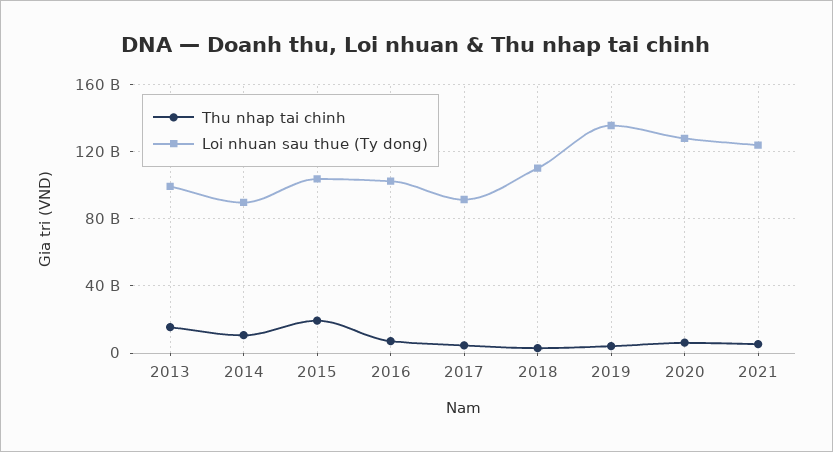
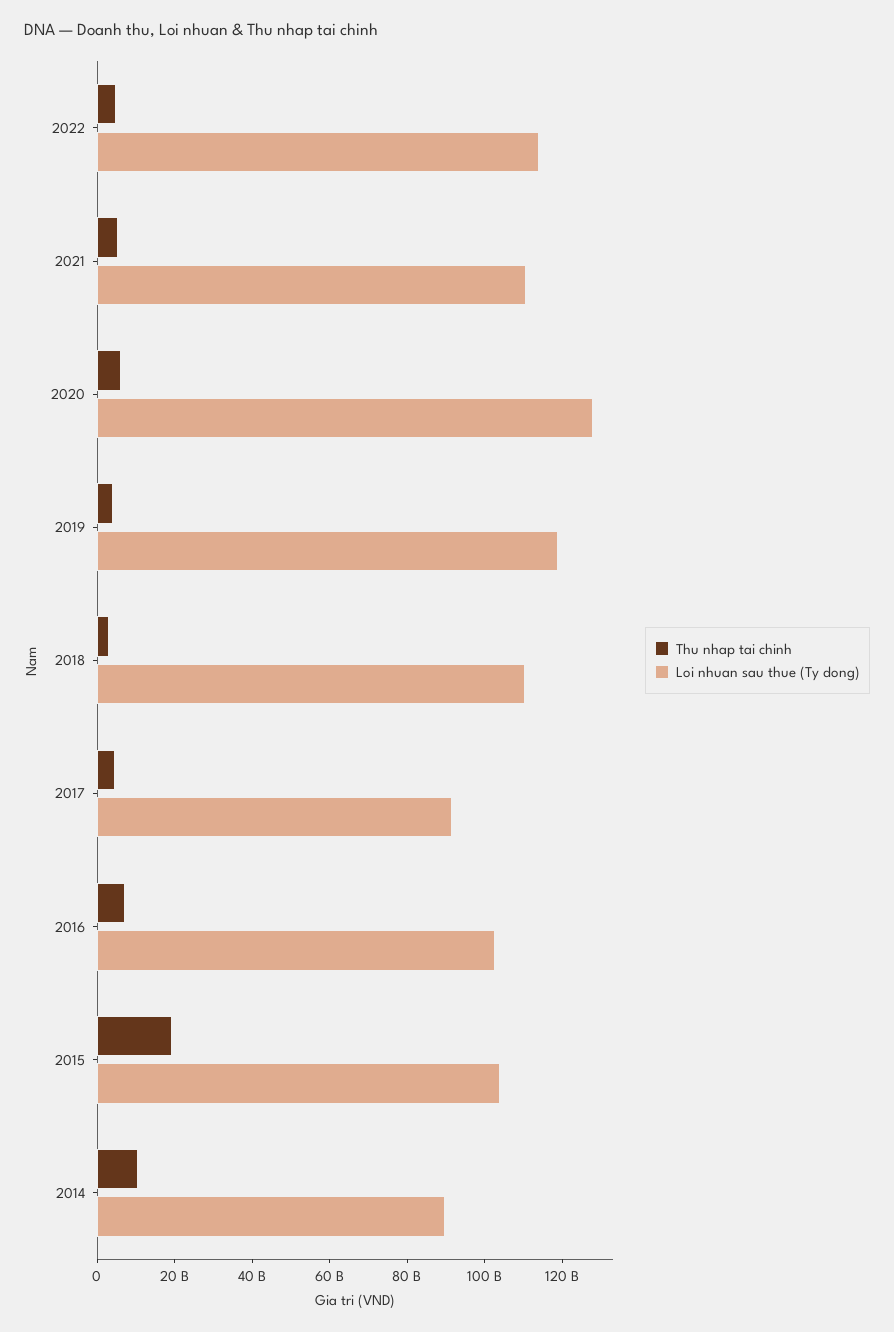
Thu nhap tai chinh, 2013: 15000000000 -> none
Loi nhuan sau thue (Ty dong), 2013: 100000000000 -> none
Loi nhuan sau thue (Ty dong), 2019: 135000000000 -> 120000000000
Loi nhuan sau thue (Ty dong), 2021: 125000000000 -> 110000000000
Thu nhap tai chinh, 2022: none -> 5000000000
Loi nhuan sau thue (Ty dong), 2022: none -> 115000000000

